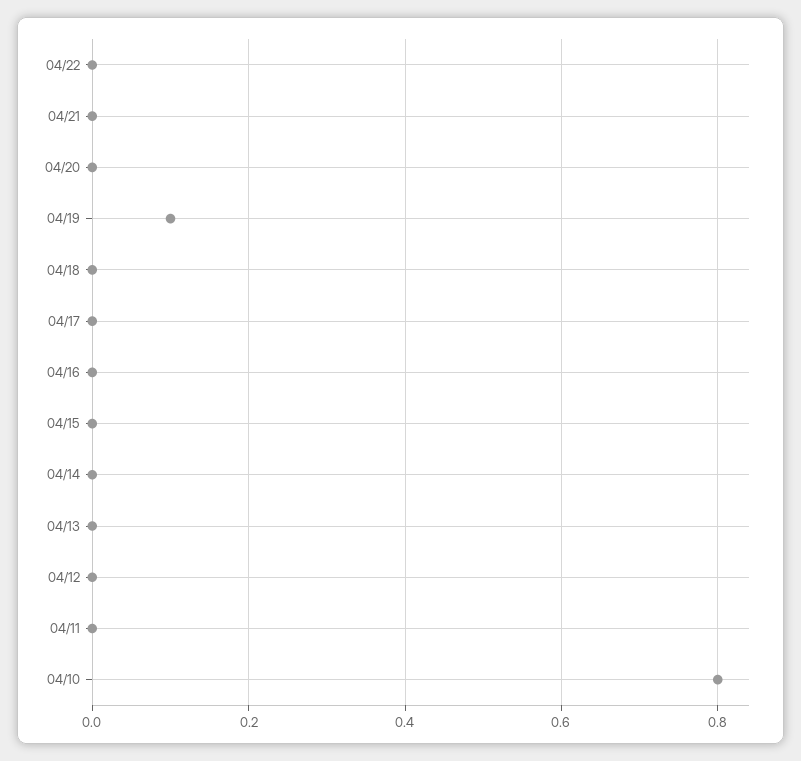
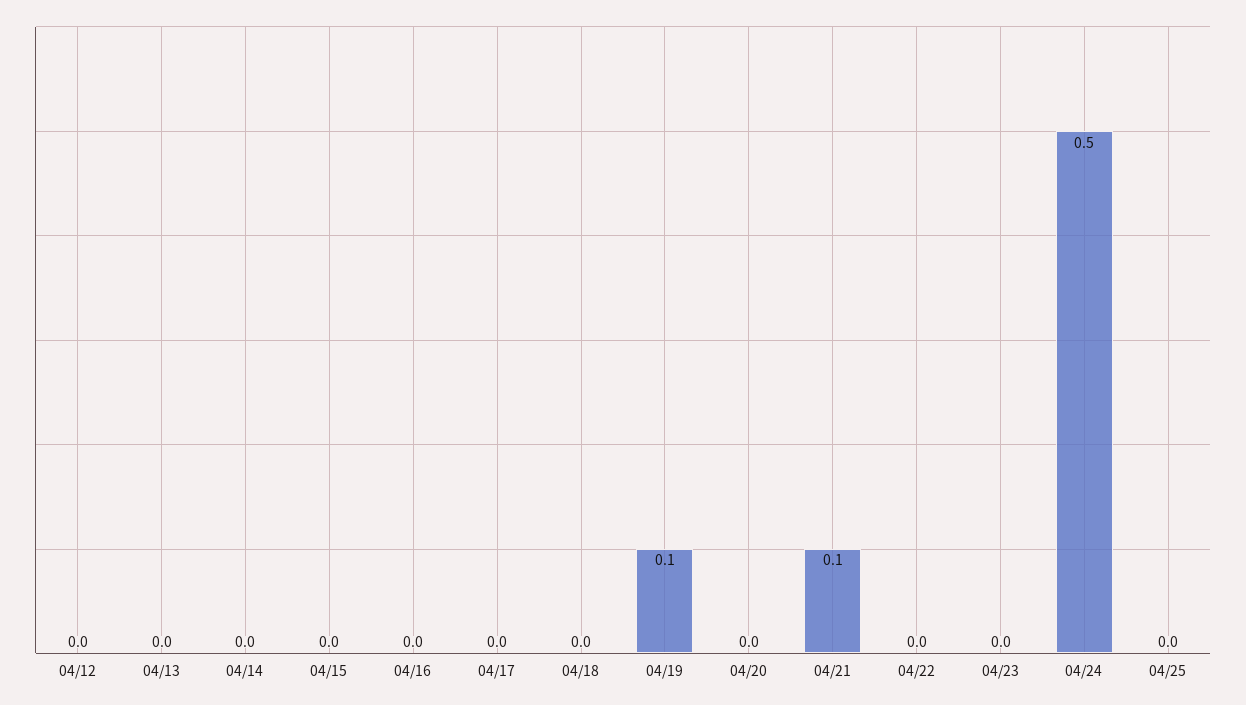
04/21: 0 -> 0.1
04/11: 0 -> none
04/10: 0.8 -> none
04/23: none -> 0
04/24: none -> 0.5
04/25: none -> 0

